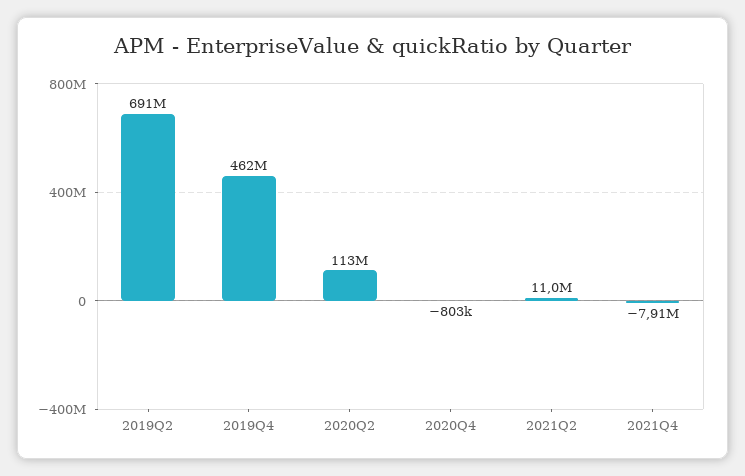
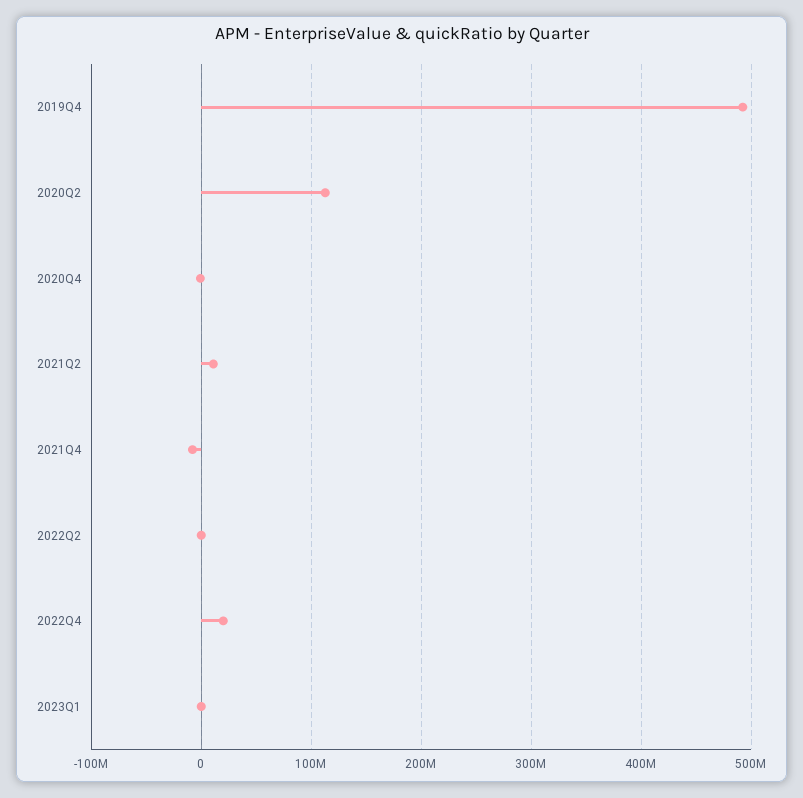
2019Q2: 691000000 -> none
2019Q4: 462000000 -> 490000000
2022Q2: none -> 0
2022Q4: none -> 20000000
2023Q1: none -> 0

